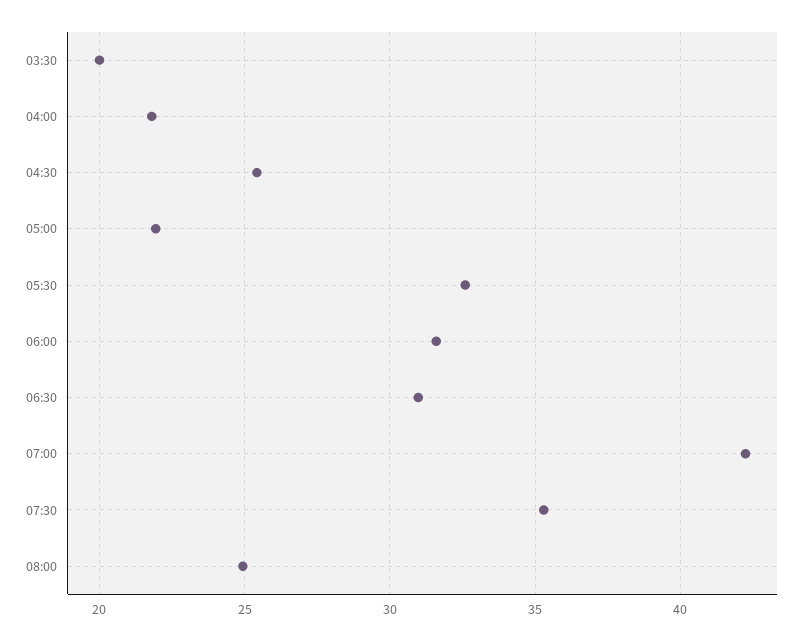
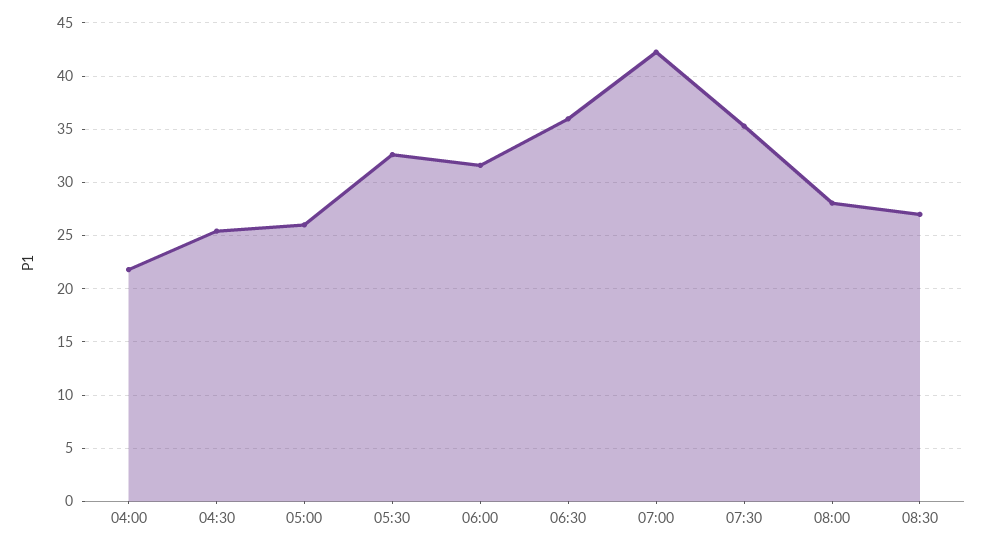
03:30: 20 -> none
05:00: 22 -> 26
06:30: 31 -> 36
08:00: 25 -> 28
08:30: none -> 27

